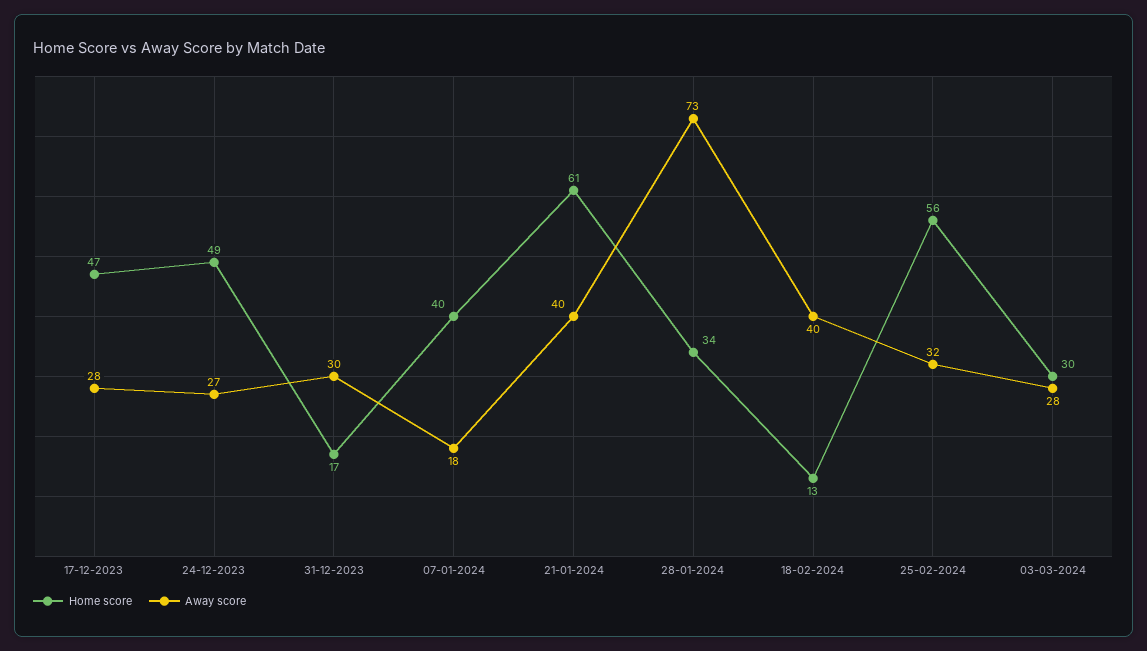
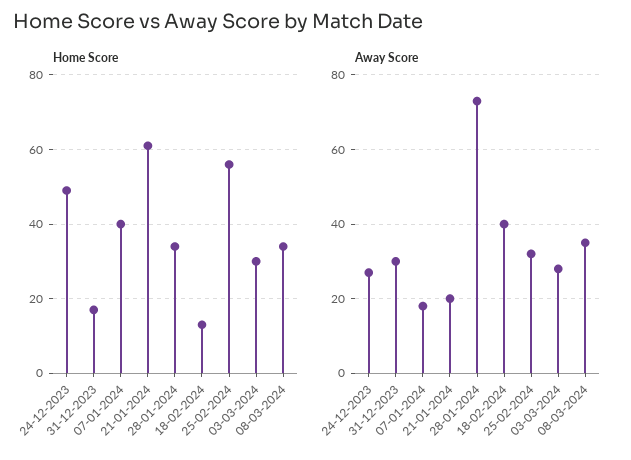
Home score, 17-12-2023: 47 -> none
Away score, 17-12-2023: 28 -> none
Away score, 21-01-2024: 40 -> 20
Home score, 08-03-2024: none -> 35
Away score, 08-03-2024: none -> 35

